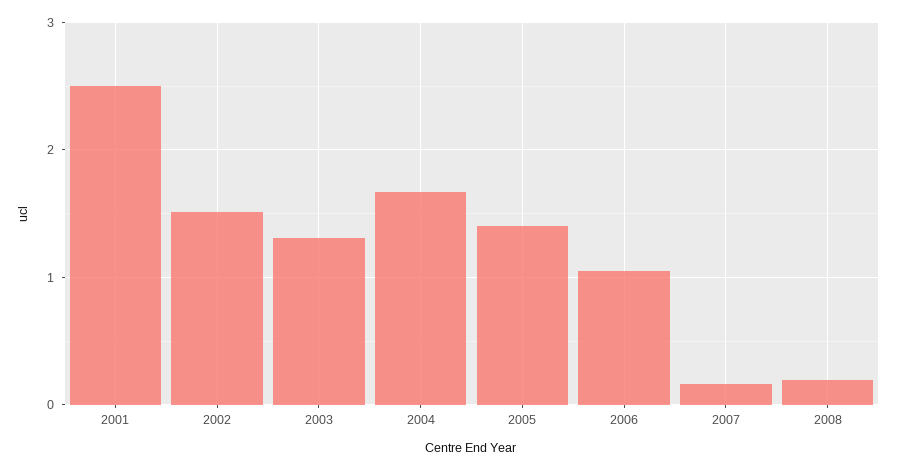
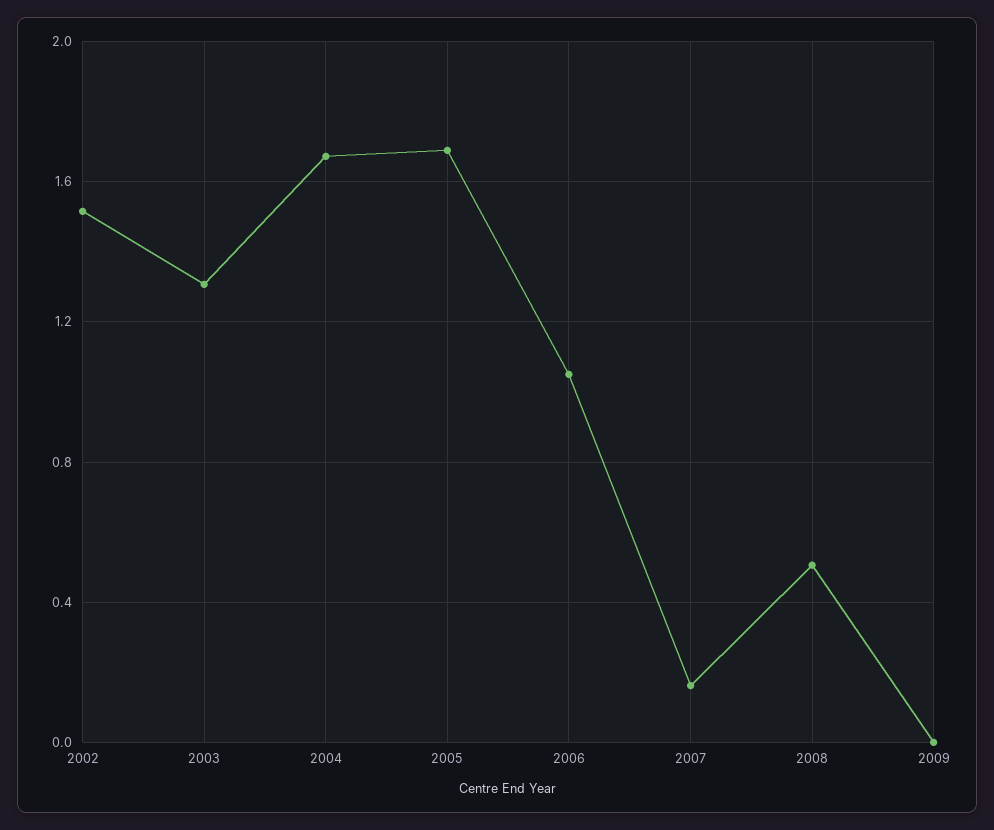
2001: 2.5 -> none
2005: 1.4 -> 1.7
2008: 0.2 -> 0.5
2009: none -> 0

